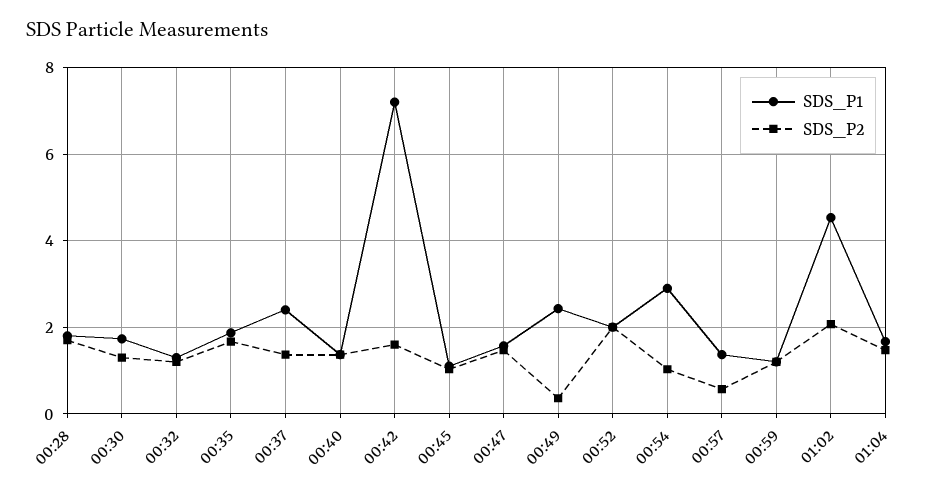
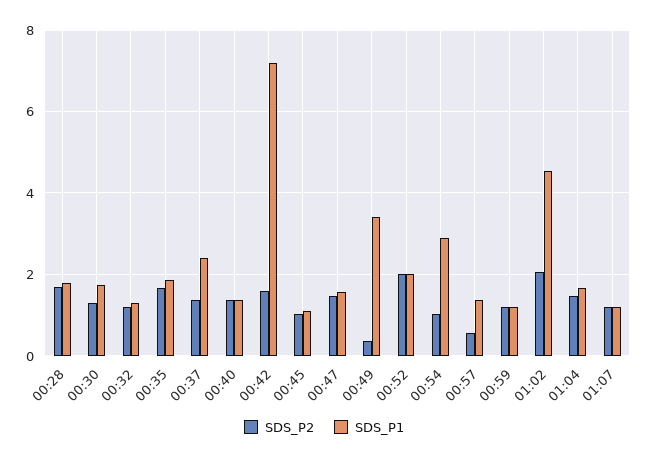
SDS_P1, 00:49: 2.4 -> 3.4
SDS_P2, 01:07: none -> 1.2
SDS_P1, 01:07: none -> 1.2

